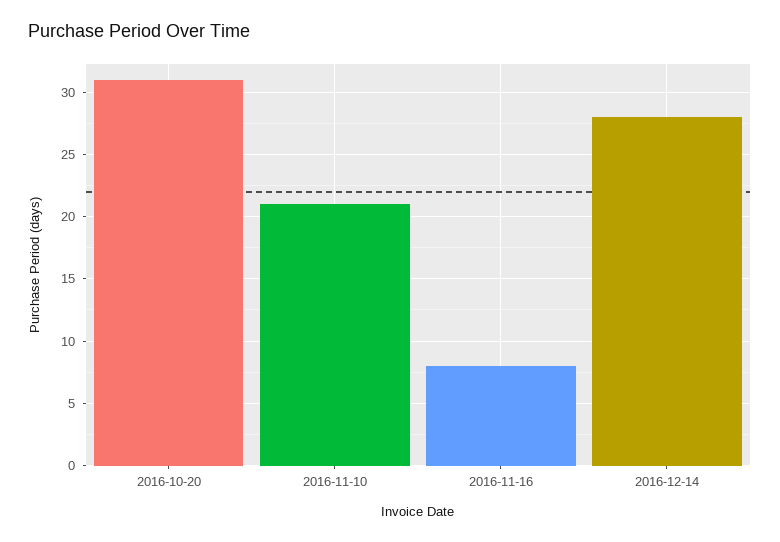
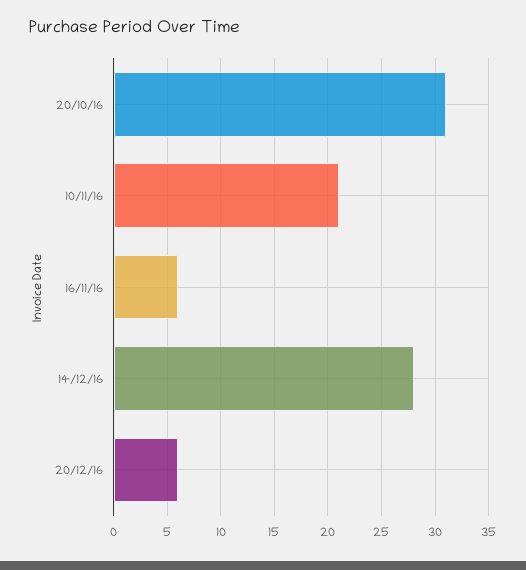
2016-11-16: 8 -> 6
20/12/16: none -> 6

